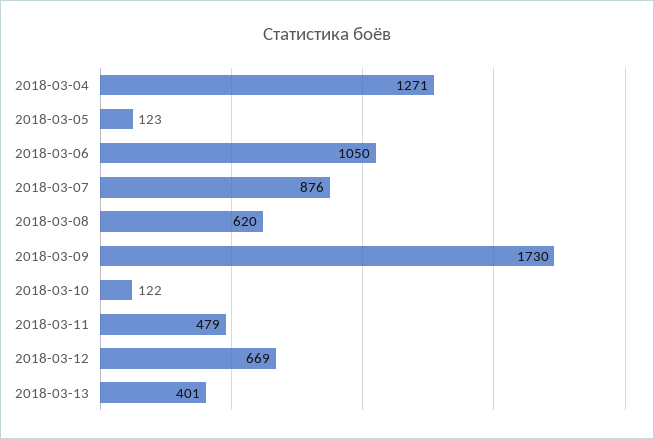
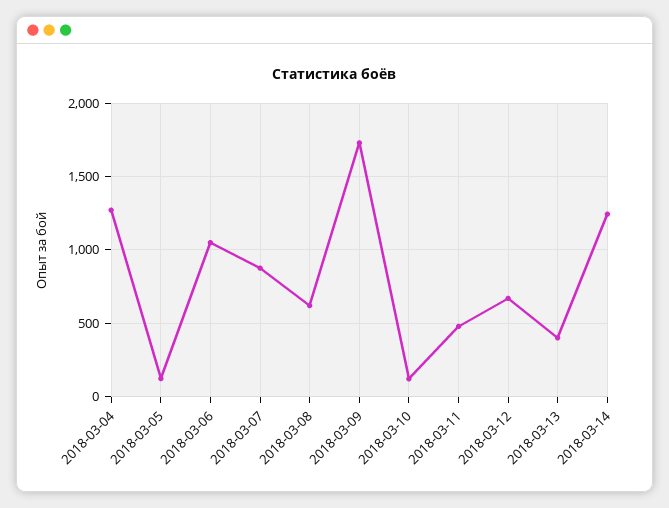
2018-03-14: none -> 1250

